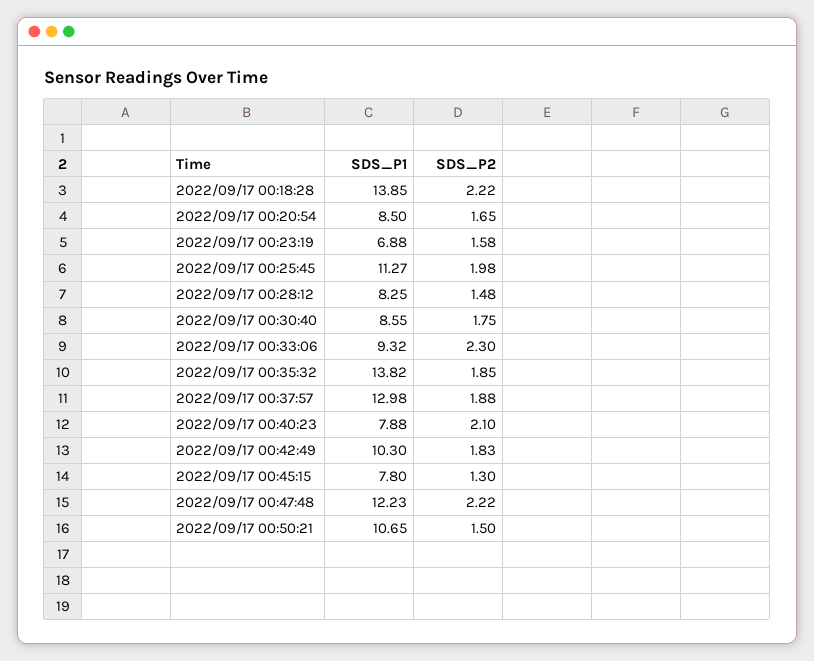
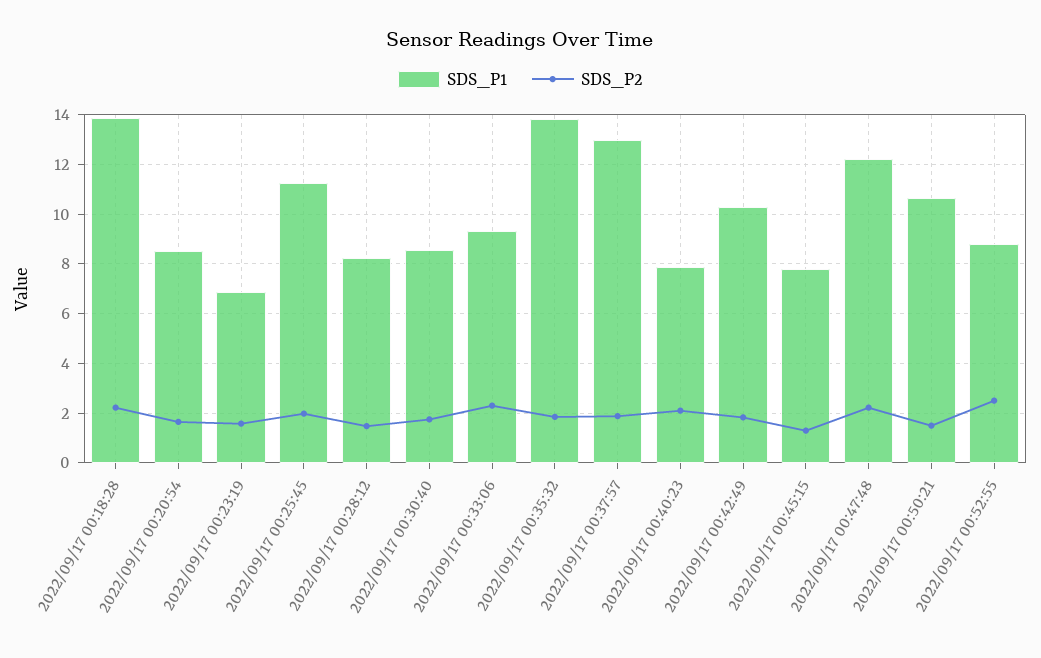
SDS_P1, 2022/09/17 00:52:55: none -> 8.75
SDS_P2, 2022/09/17 00:52:55: none -> 2.5

